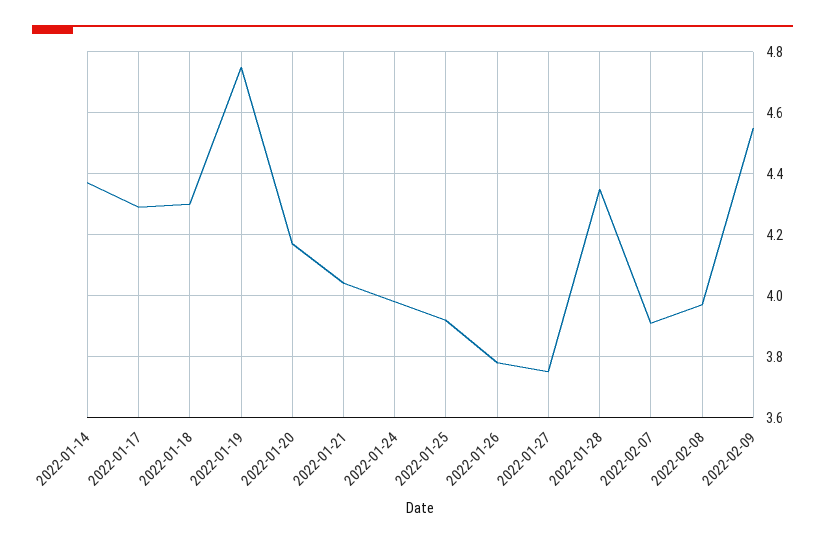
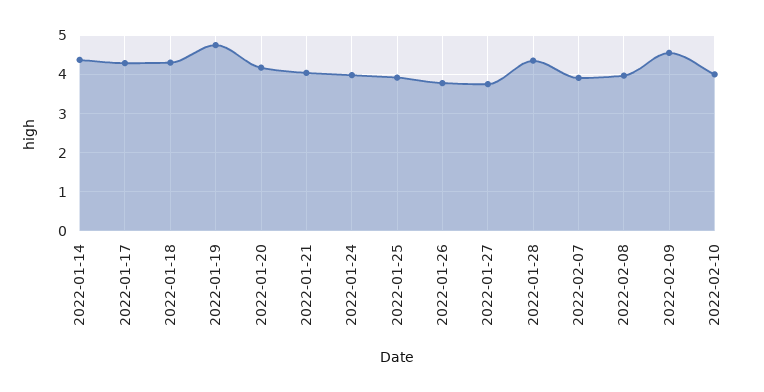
2022-02-10: none -> 4

